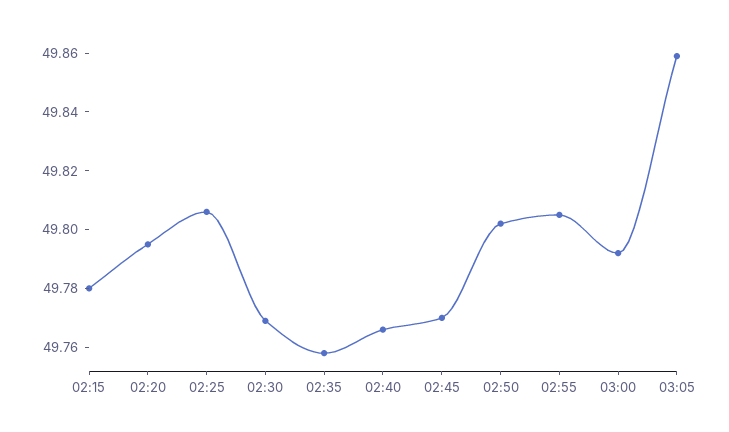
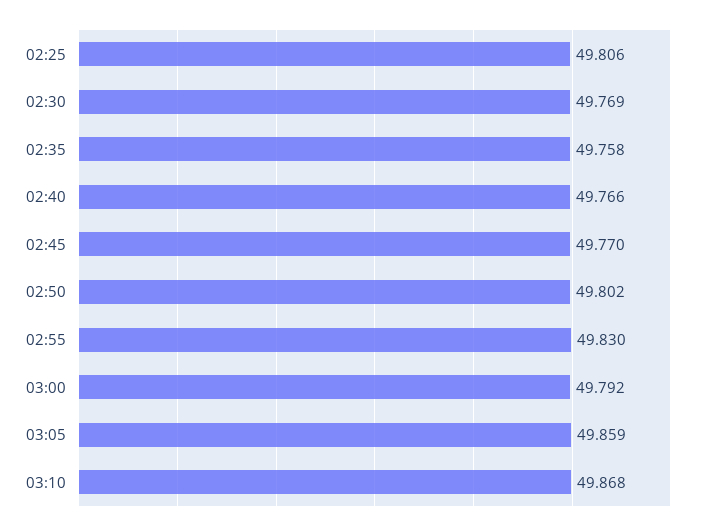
02:15: 49.78 -> none
02:20: 49.795 -> none
02:55: 49.805 -> 49.83
03:10: none -> 49.868

